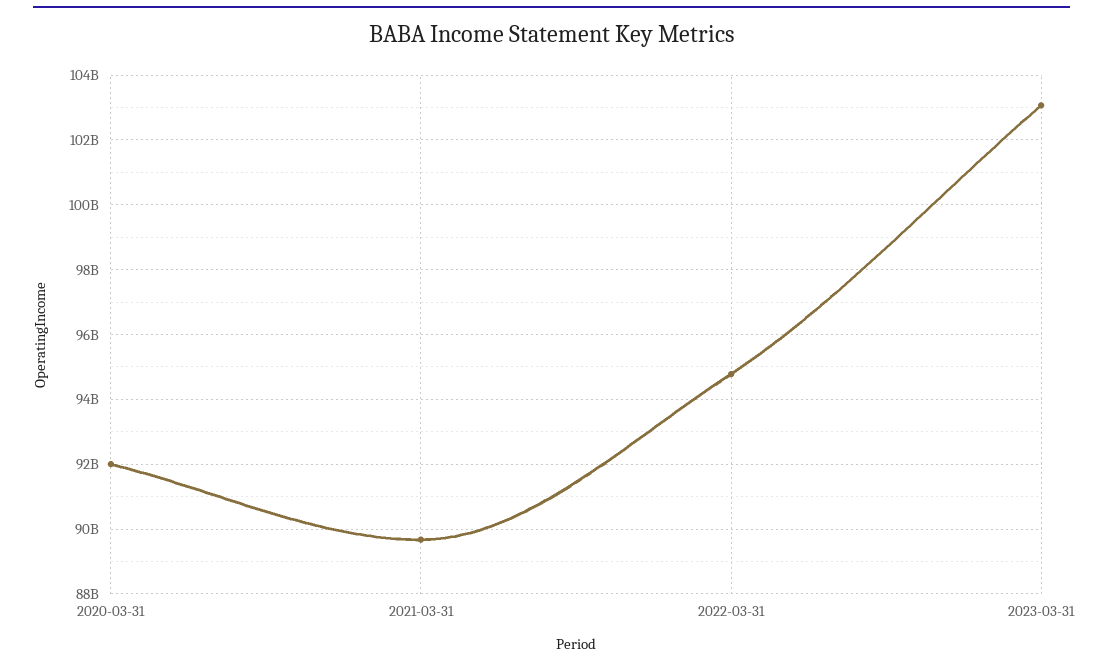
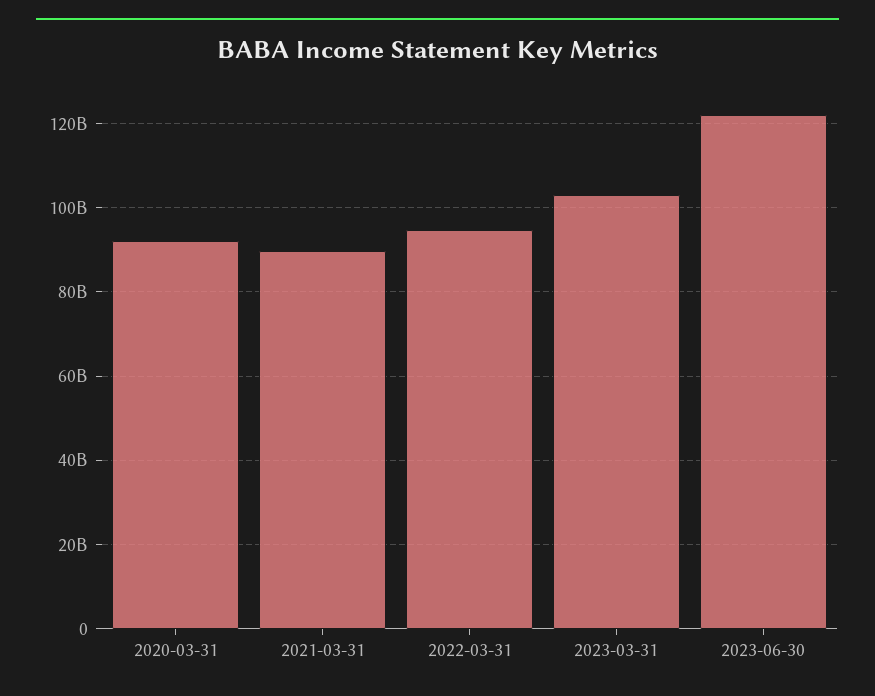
2023-06-30: none -> 122000000000

